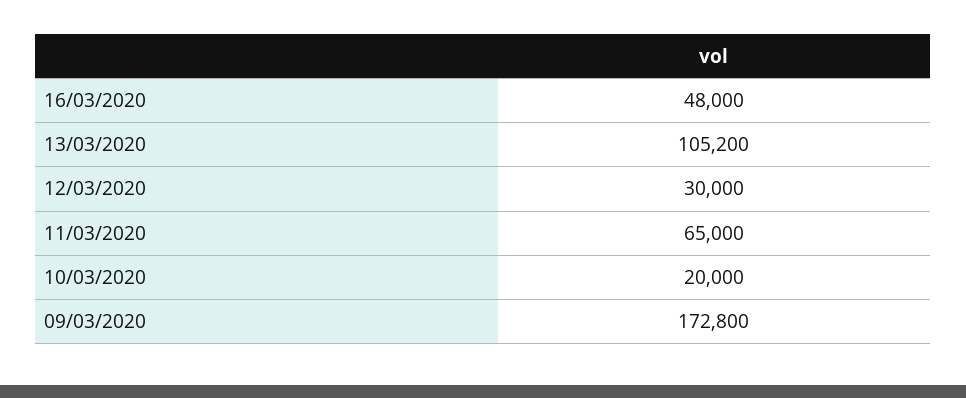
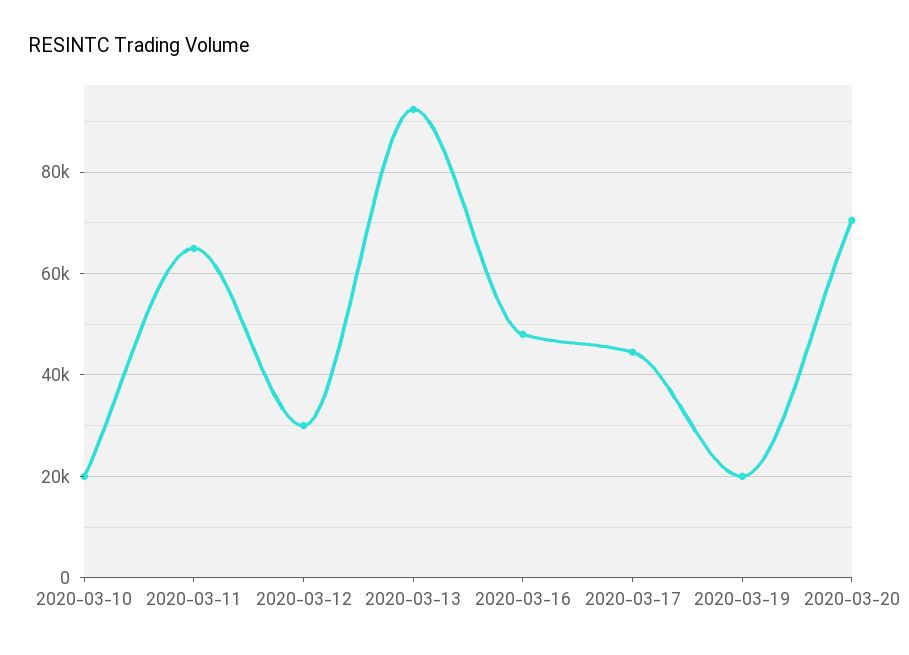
13/03/2020: 105200 -> 92000
09/03/2020: 172800 -> none
2020-03-17: none -> 44000
2020-03-19: none -> 20000
2020-03-20: none -> 70000

